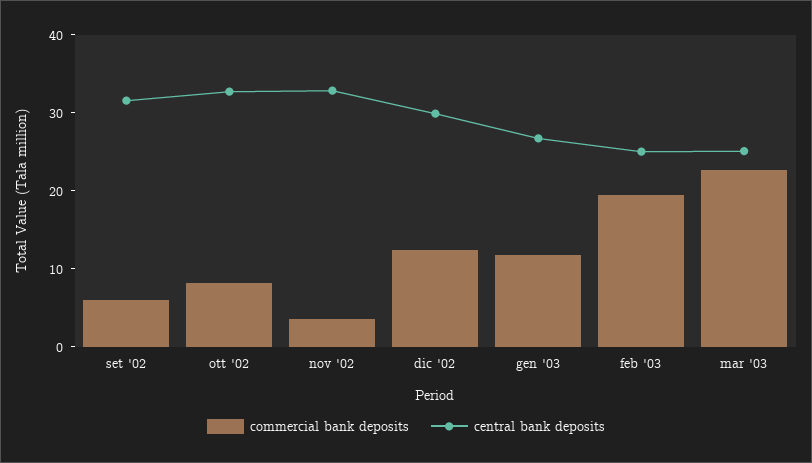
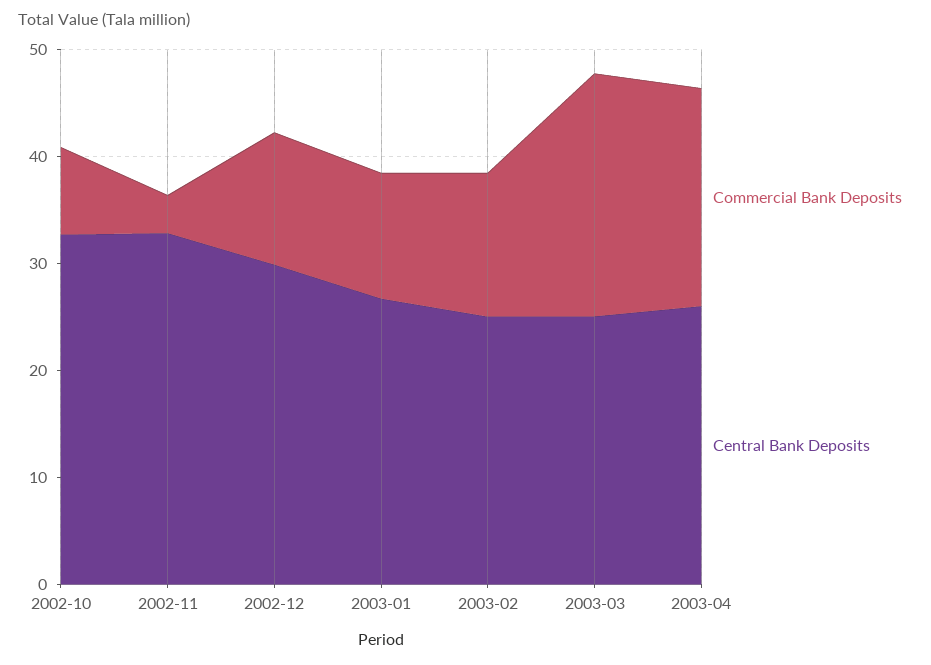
commercial bank deposits, set '02: 6 -> none
central bank deposits, set '02: 32 -> none
commercial bank deposits, feb '03: 20 -> 14
commercial bank deposits, 2003-04: none -> 20
central bank deposits, 2003-04: none -> 26

